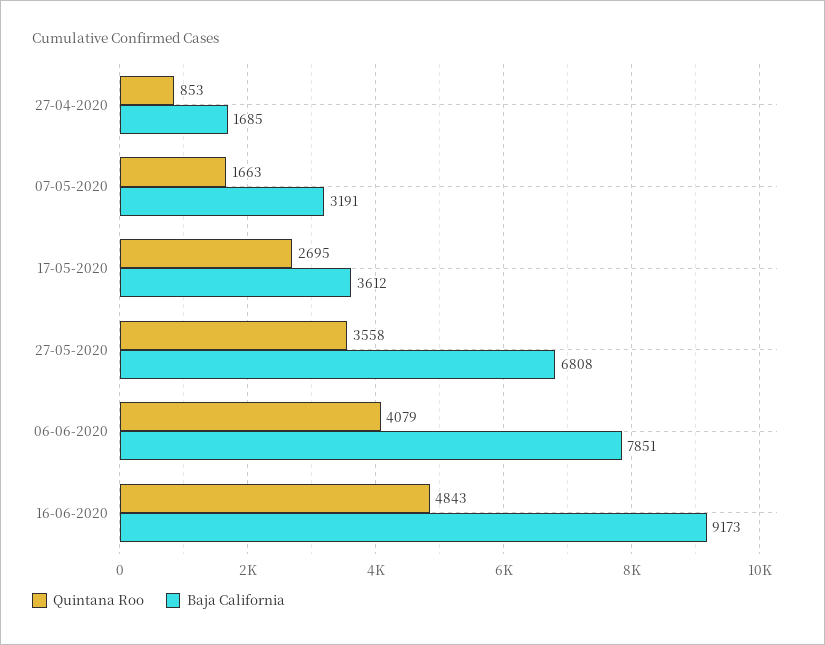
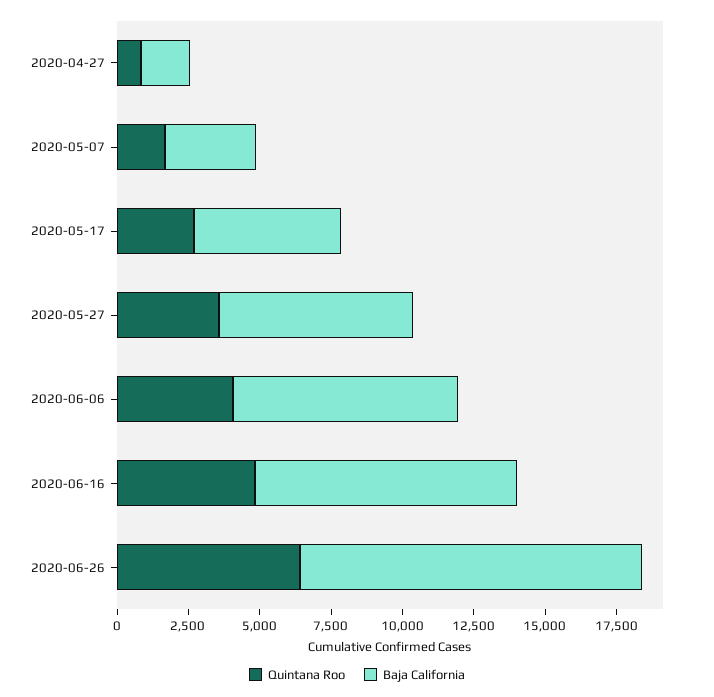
Baja California, 17-05-2020: 3612 -> 5000
Quintana Roo, 2020-06-26: none -> 6500
Baja California, 2020-06-26: none -> 12000

